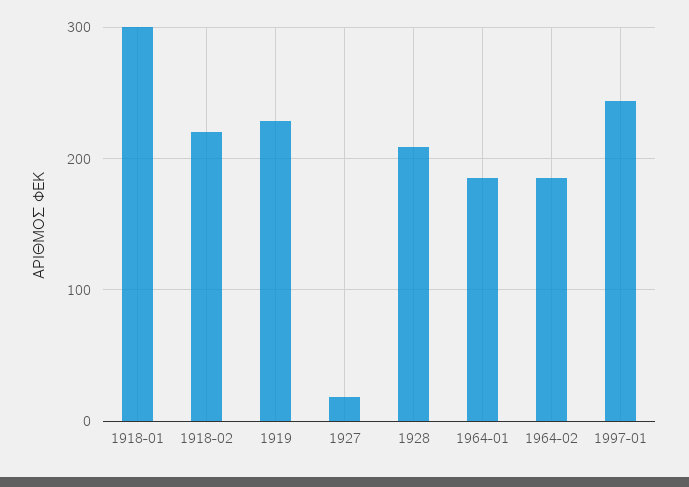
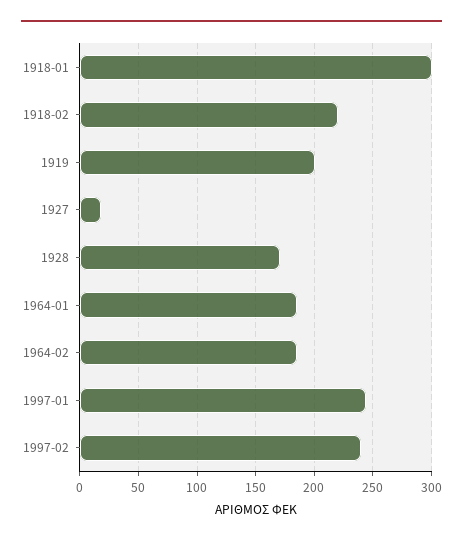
1919: 230 -> 200
1928: 210 -> 170
1997-02: none -> 240

